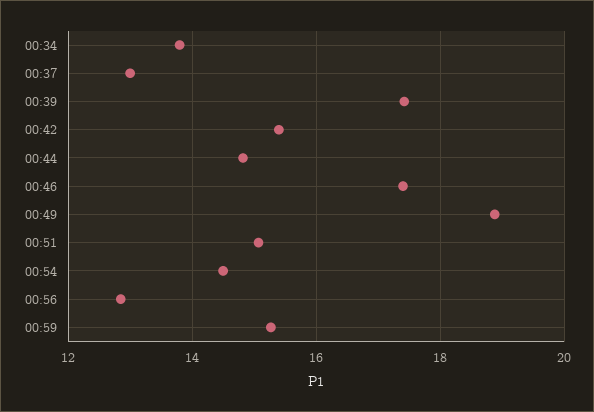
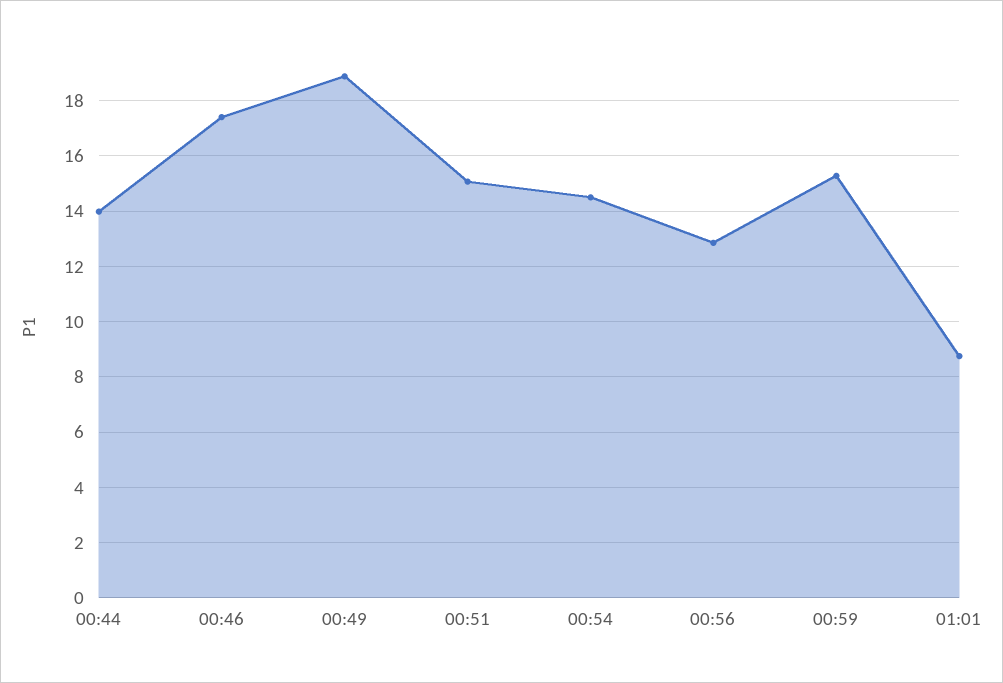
00:34: 13.8 -> none
00:37: 13 -> none
00:39: 17.4 -> none
00:42: 15.4 -> none
00:44: 14.8 -> 14
01:01: none -> 8.75

